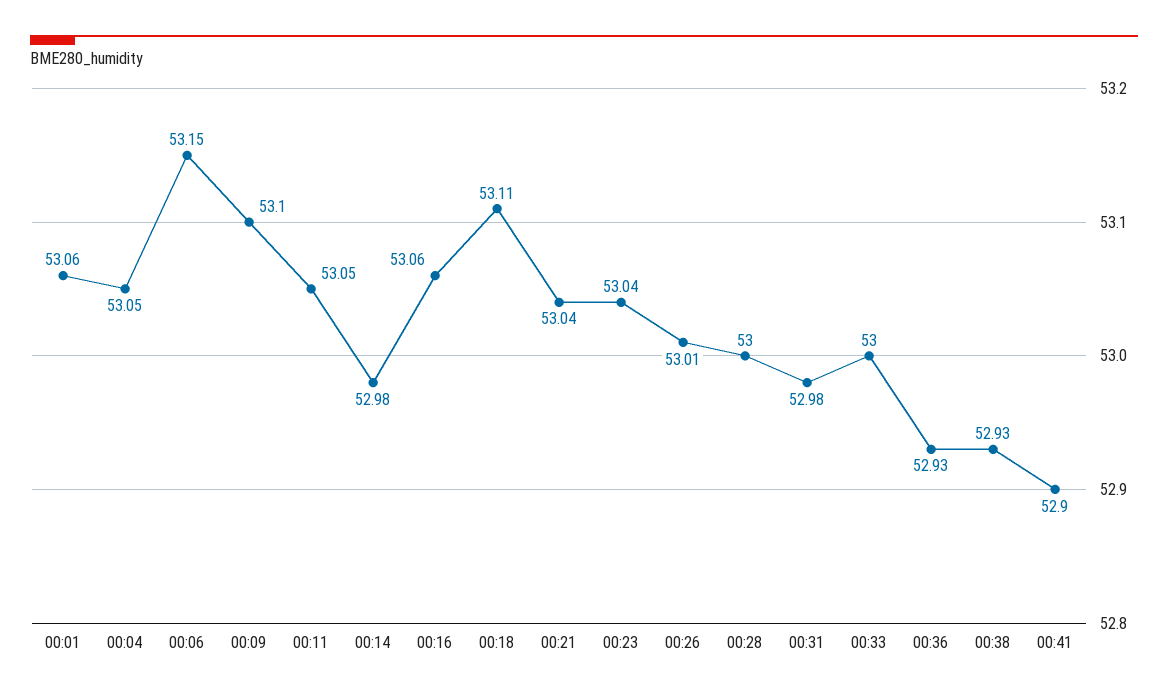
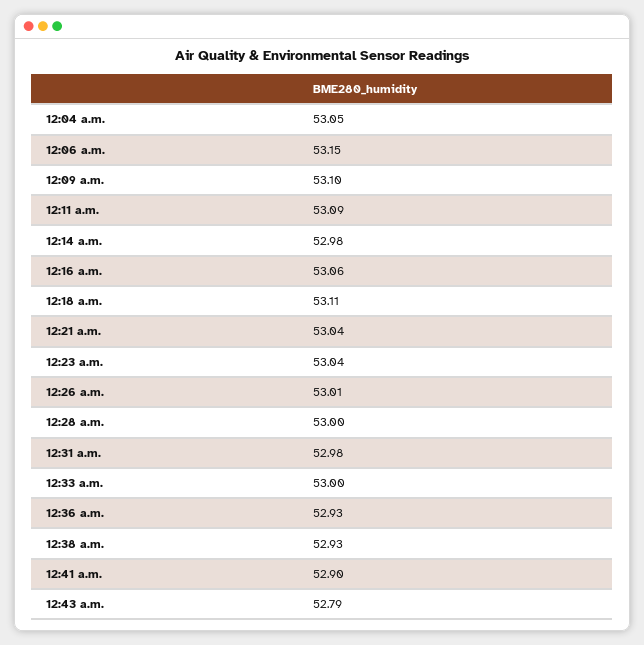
00:01: 53.06 -> none
00:11: 53.05 -> 53.09
12:43 a.m.: none -> 52.79

